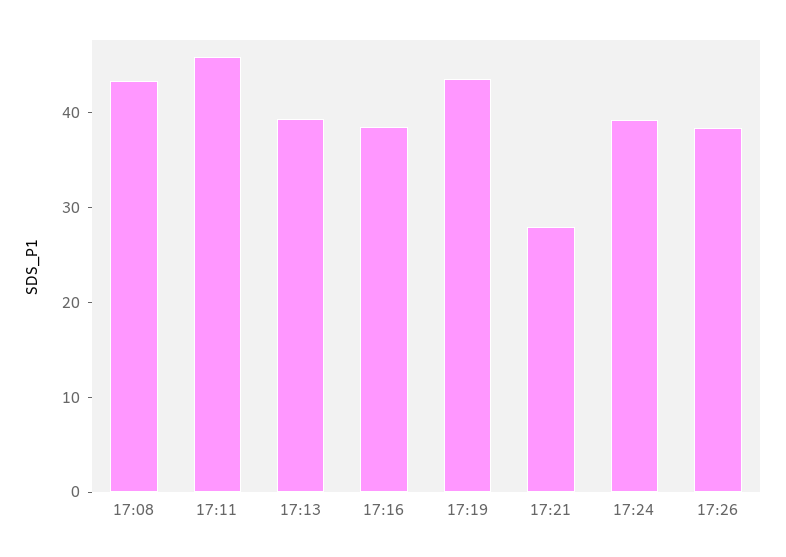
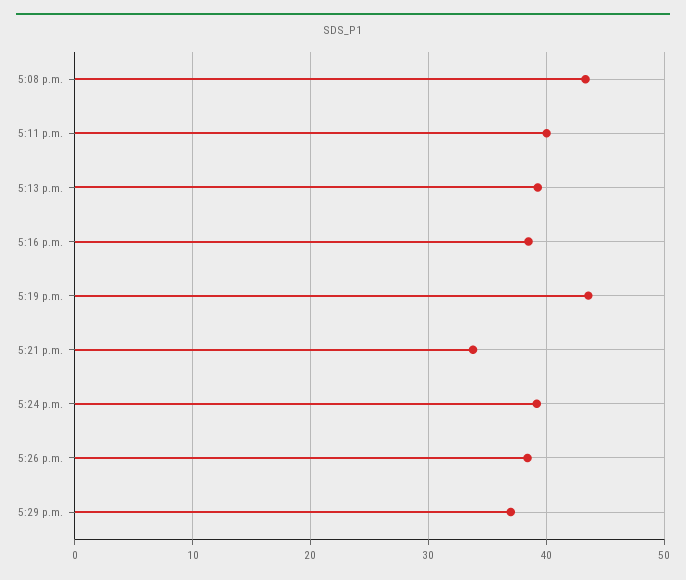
17:11: 46 -> 40
17:21: 28 -> 34
5:29 p.m.: none -> 37

